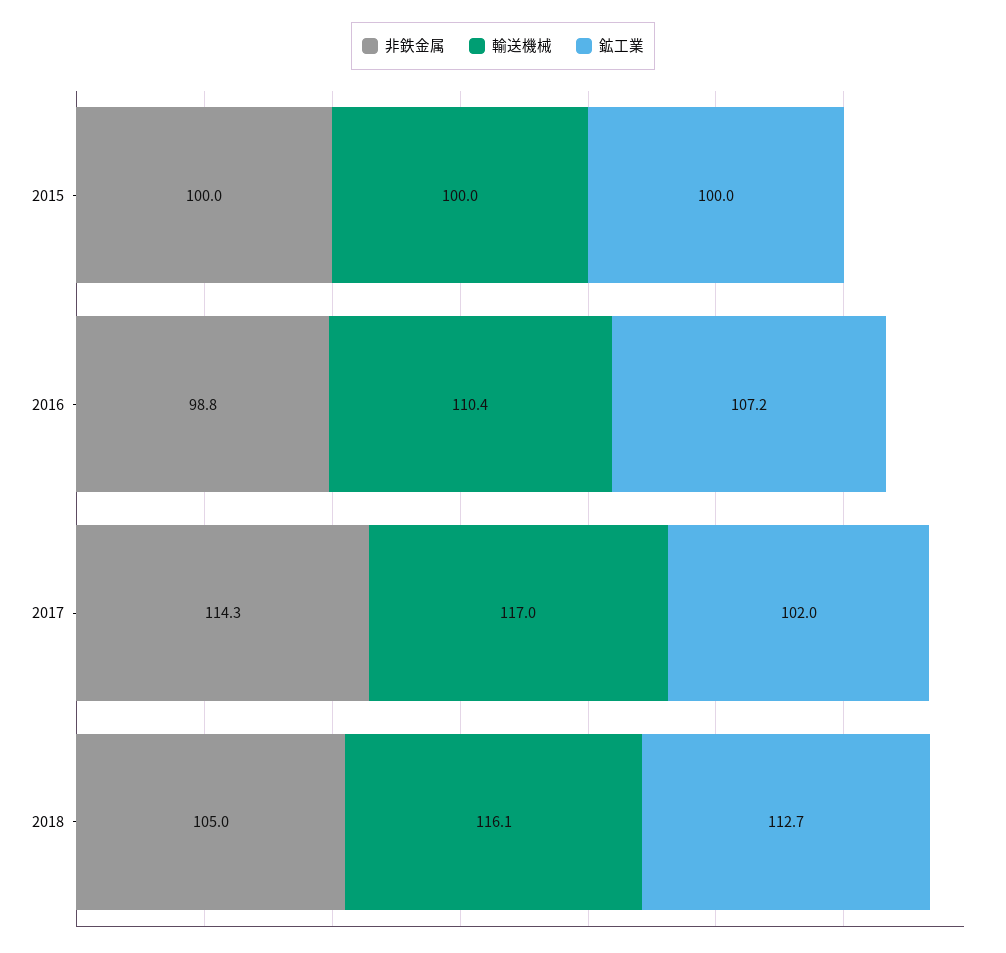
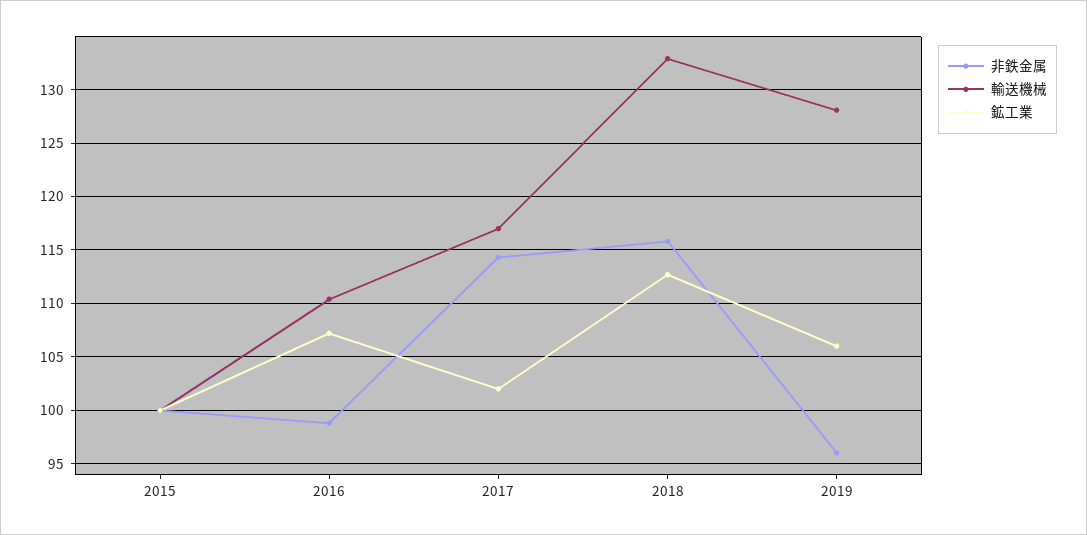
非鉄金属, 2018: 105 -> 116
輸送機械, 2018: 116.1 -> 133
非鉄金属, 2019: none -> 96
輸送機械, 2019: none -> 128
鉱工業, 2019: none -> 106

